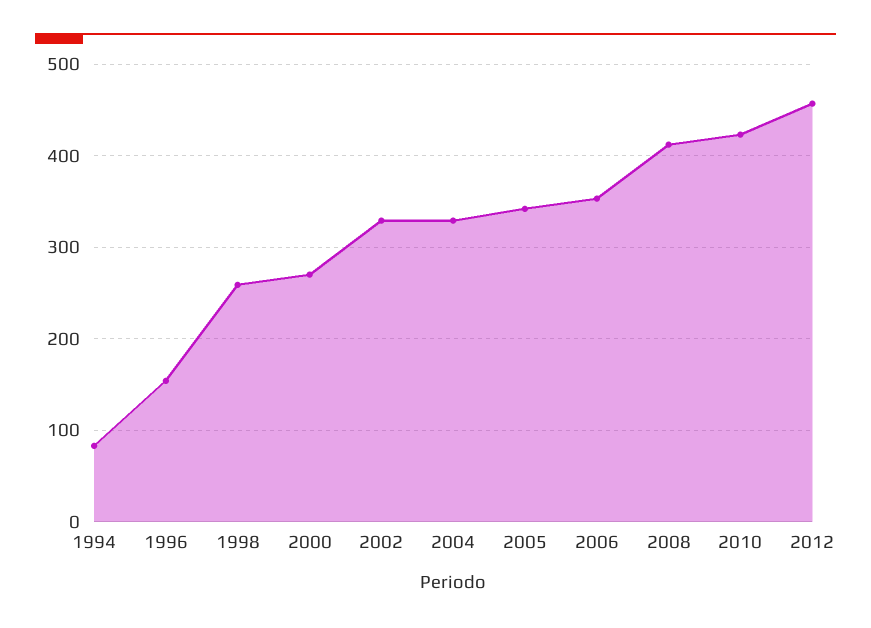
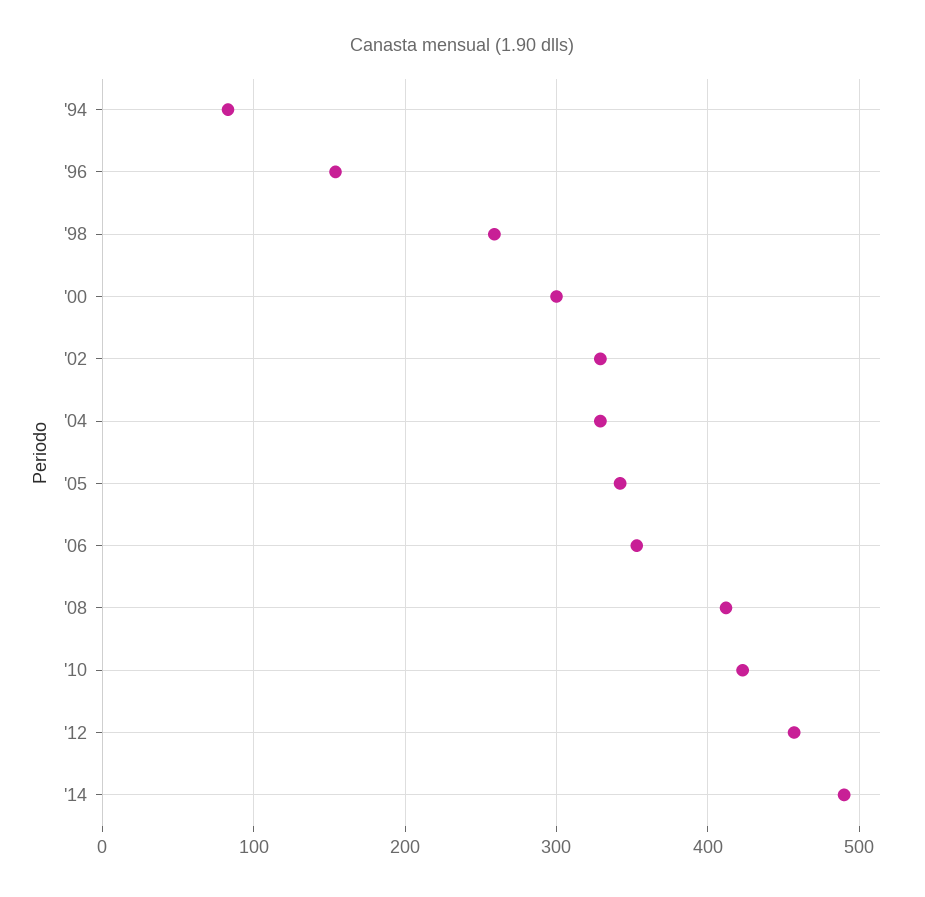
2000: 270 -> 300
'14: none -> 490

